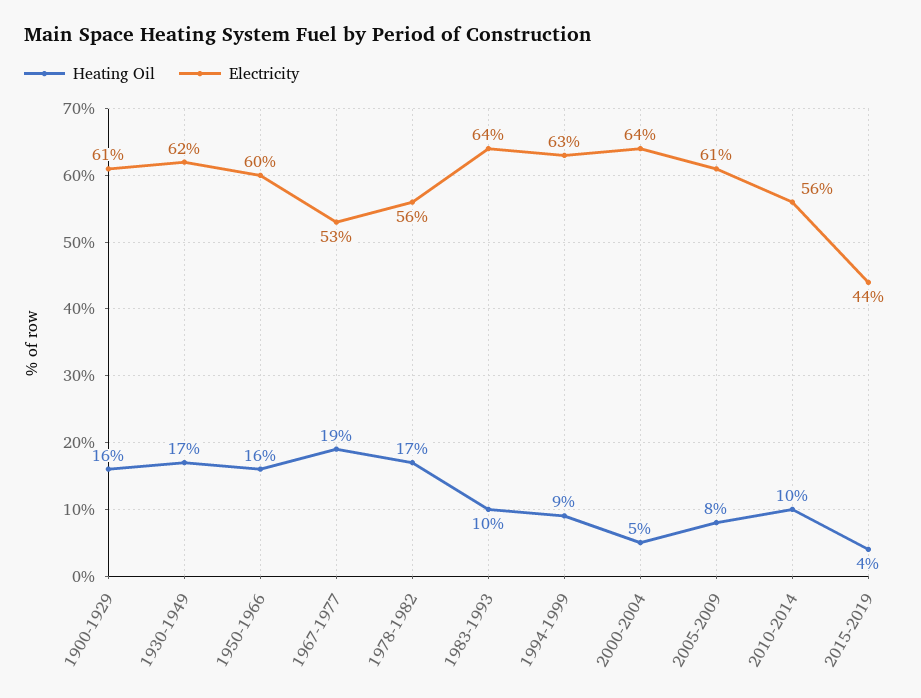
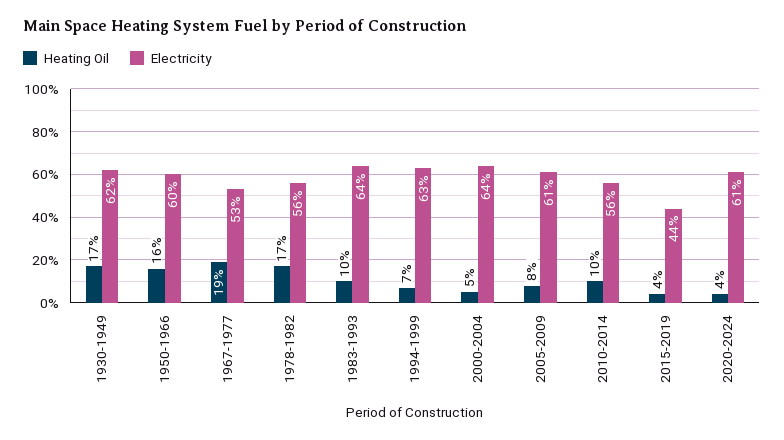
Heating Oil, 1900-1929: 16 -> none
Electricity, 1900-1929: 61 -> none
Heating Oil, 1994-1999: 9 -> 7
Heating Oil, 2020-2024: none -> 4
Electricity, 2020-2024: none -> 61

